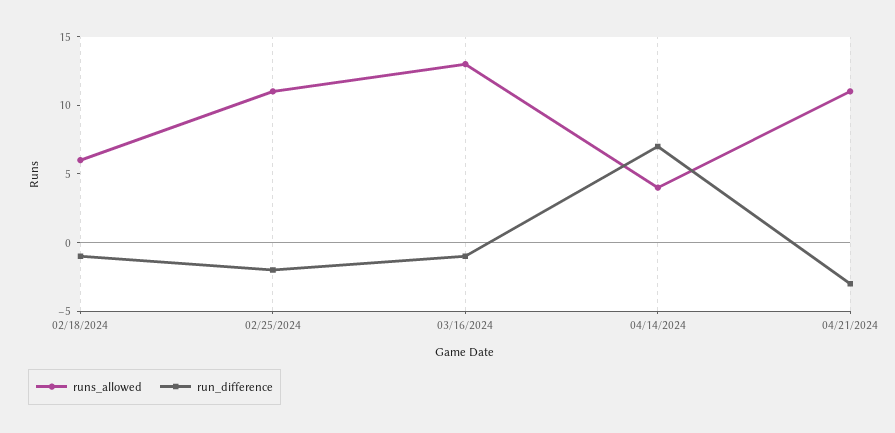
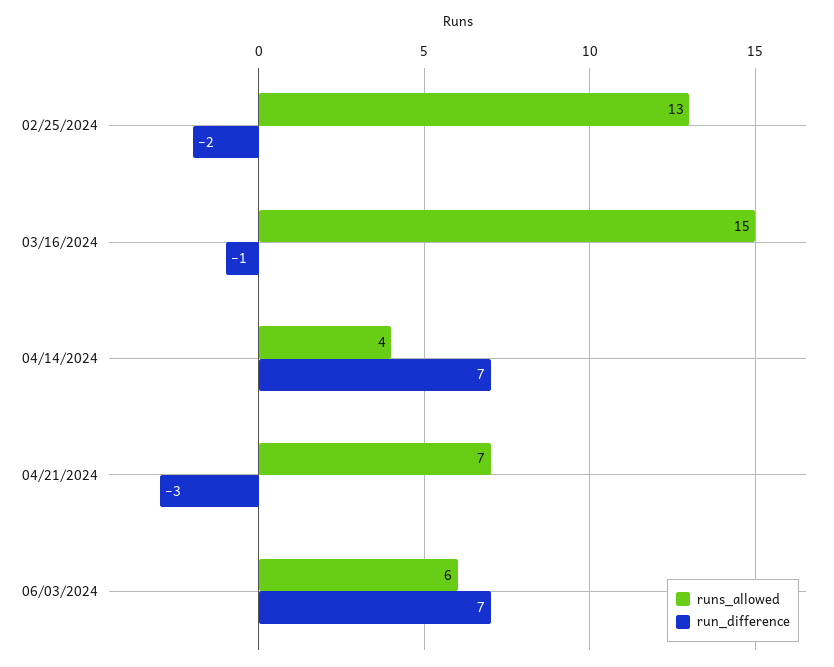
runs_allowed, 02/18/2024: 6 -> none
run_difference, 02/18/2024: -1 -> none
runs_allowed, 02/25/2024: 11 -> 13
runs_allowed, 03/16/2024: 13 -> 15
runs_allowed, 04/21/2024: 11 -> 7
runs_allowed, 06/03/2024: none -> 6
run_difference, 06/03/2024: none -> 7

